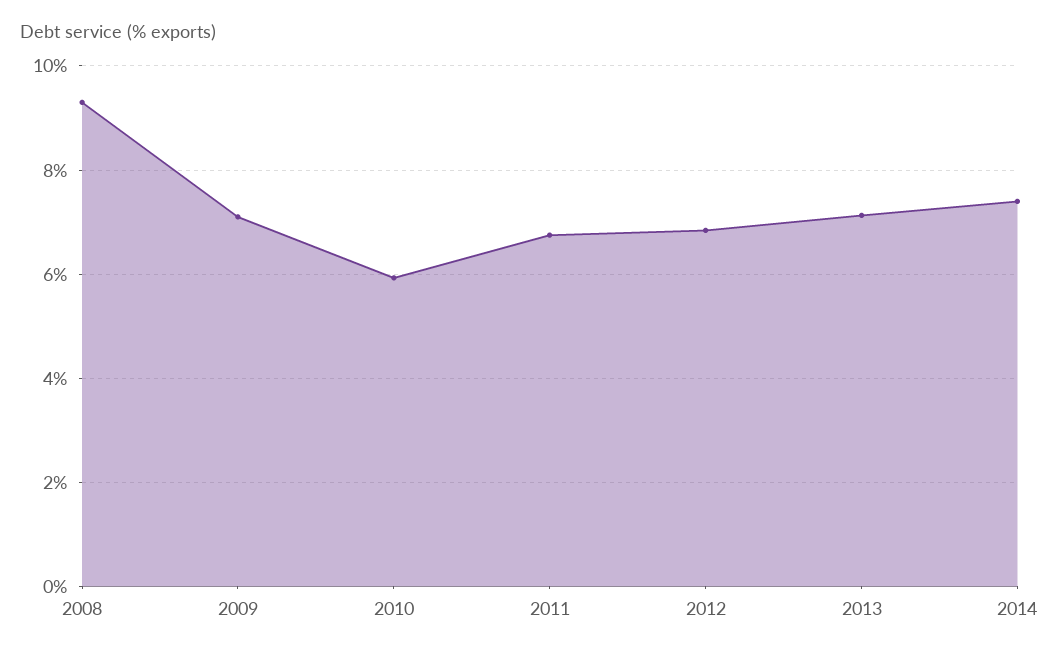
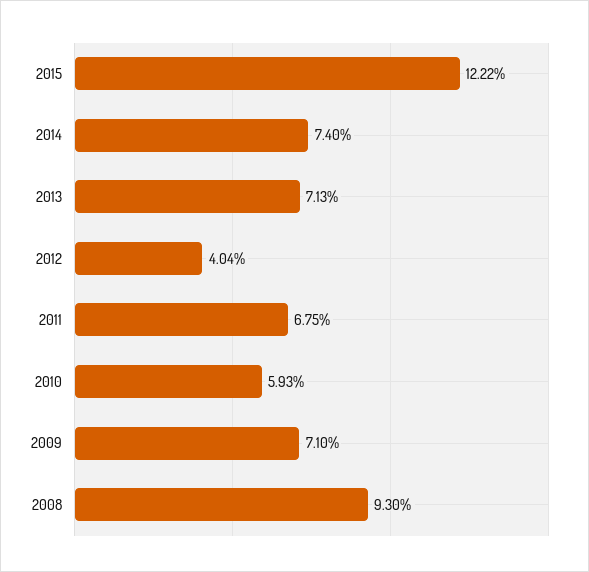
2012: 6.8 -> 4.04
2015: none -> 12.22

